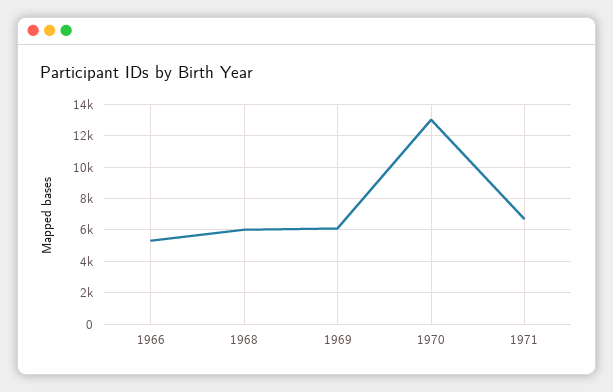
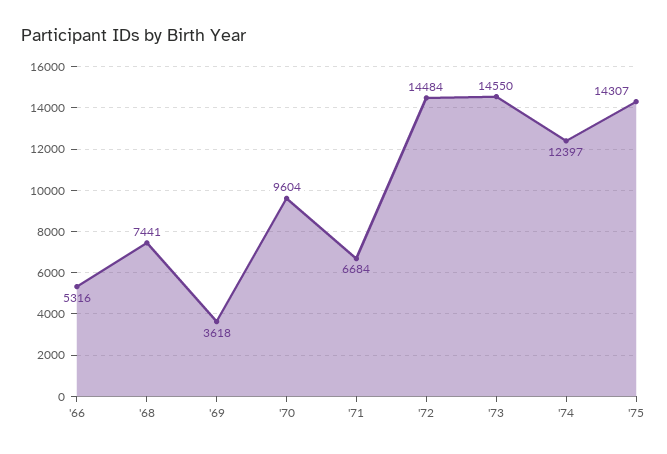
1968: 6000 -> 7441
1969: 6000 -> 3618
1970: 13000 -> 9604
'72: none -> 14484
'73: none -> 14550
'74: none -> 12397
'75: none -> 14307

